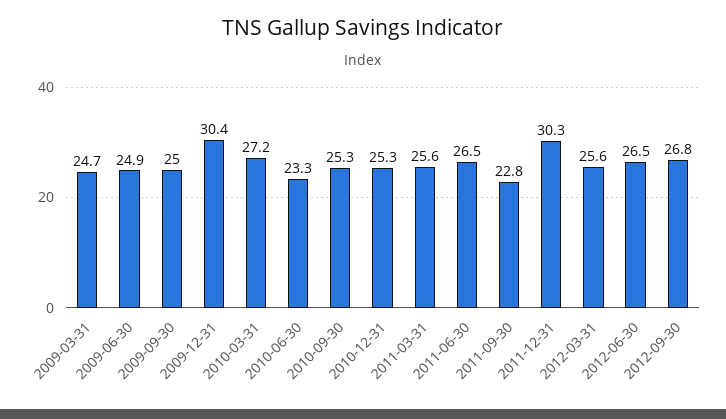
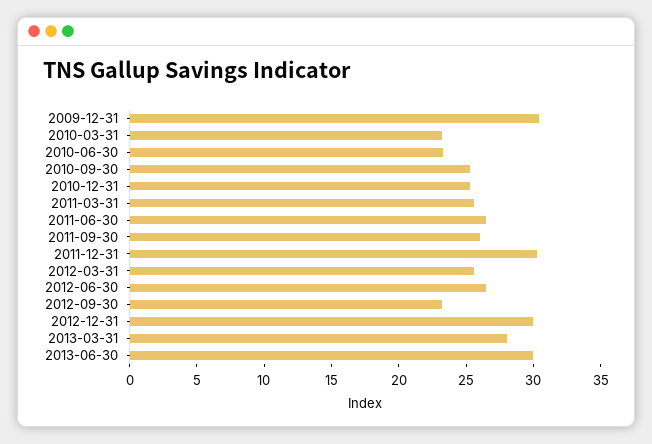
2009-03-31: 24.7 -> none
2009-06-30: 24.9 -> none
2009-09-30: 25 -> none
2010-03-31: 27.2 -> 23
2011-09-30: 22.8 -> 26
2012-09-30: 26.8 -> 23
2012-12-31: none -> 30
2013-03-31: none -> 28
2013-06-30: none -> 30

